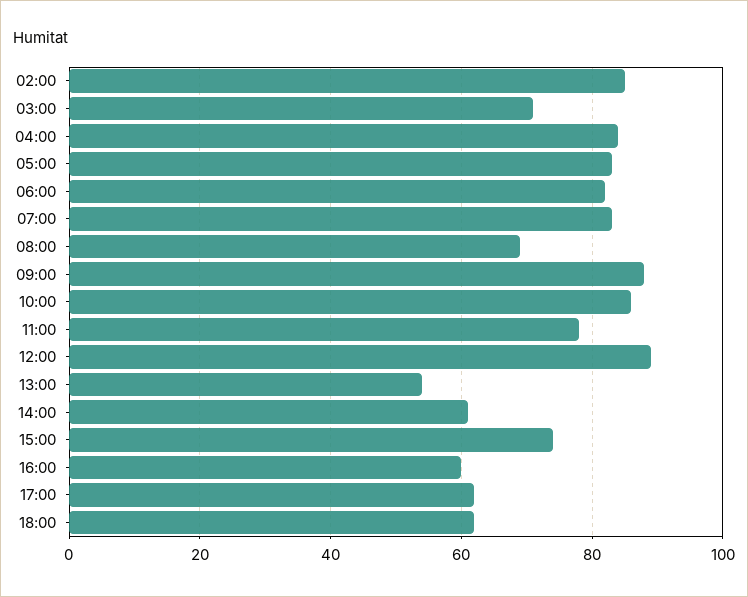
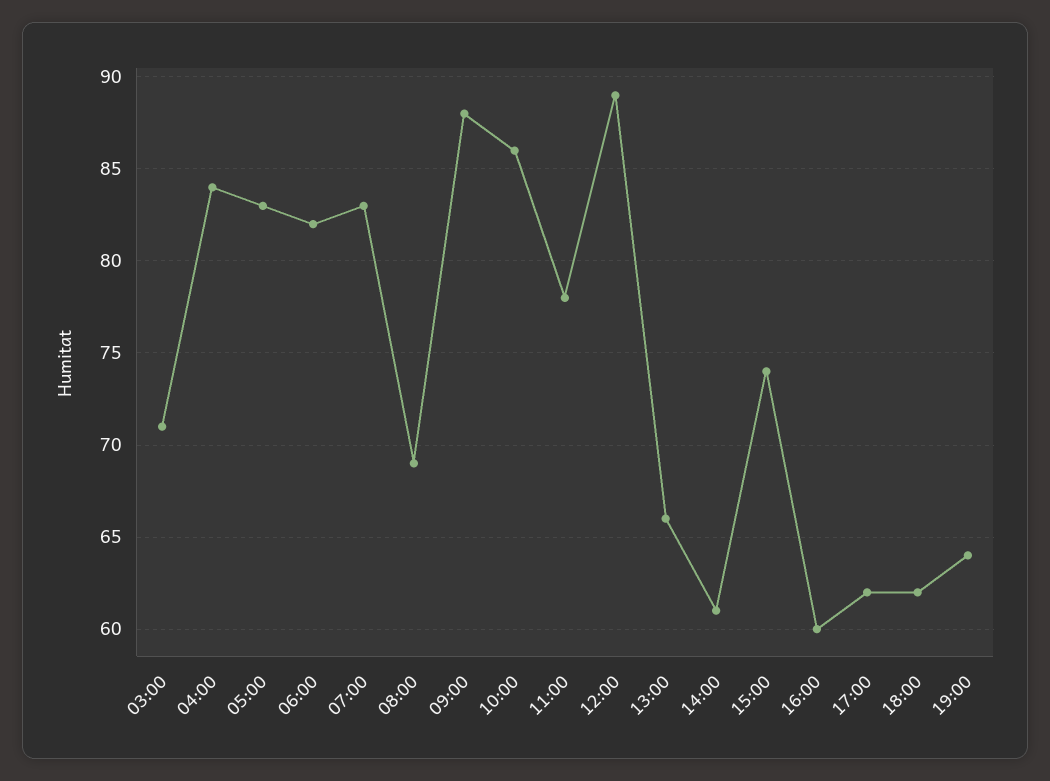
02:00: 85 -> none
13:00: 55 -> 66
19:00: none -> 64

